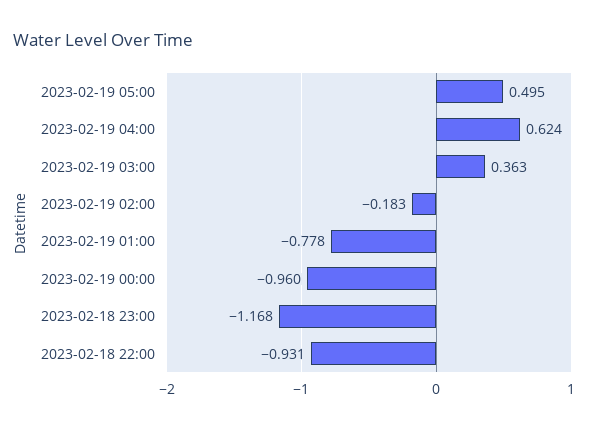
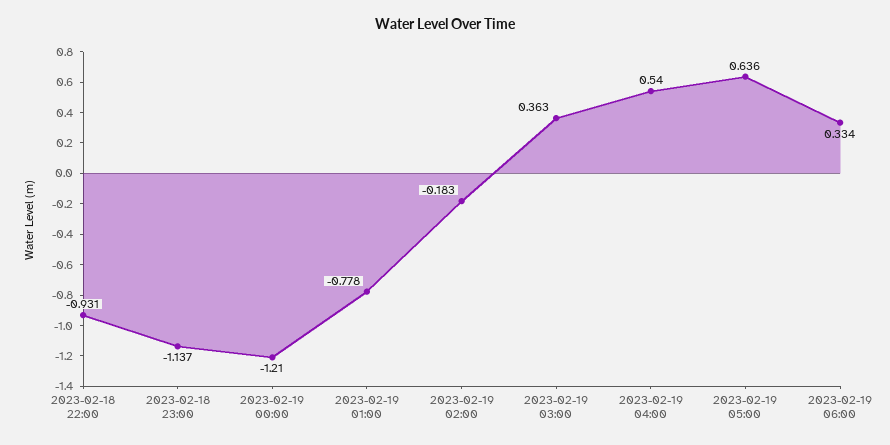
2023-02-19 05:00: 0.495 -> 0.636
2023-02-19 04:00: 0.624 -> 0.54
2023-02-19 00:00: -0.96 -> -1.21
2023-02-18 23:00: -1.168 -> -1.137
2023-02-19 06:00: none -> 0.334

